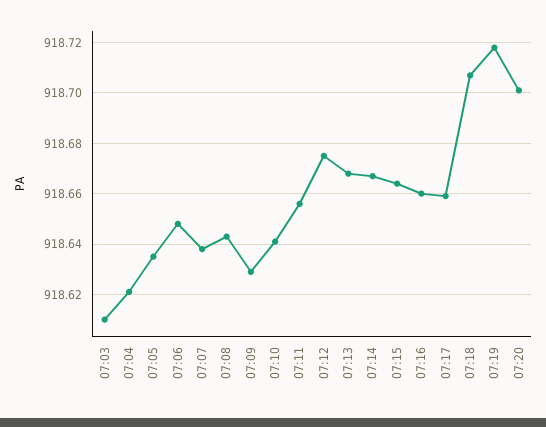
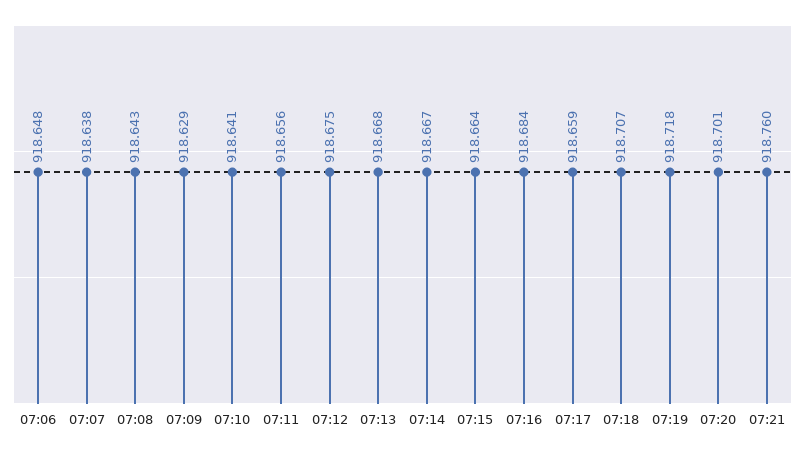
07:03: 918.61 -> none
07:04: 918.62 -> none
07:05: 918.635 -> none
07:16: 918.66 -> 918.684
07:21: none -> 918.76

